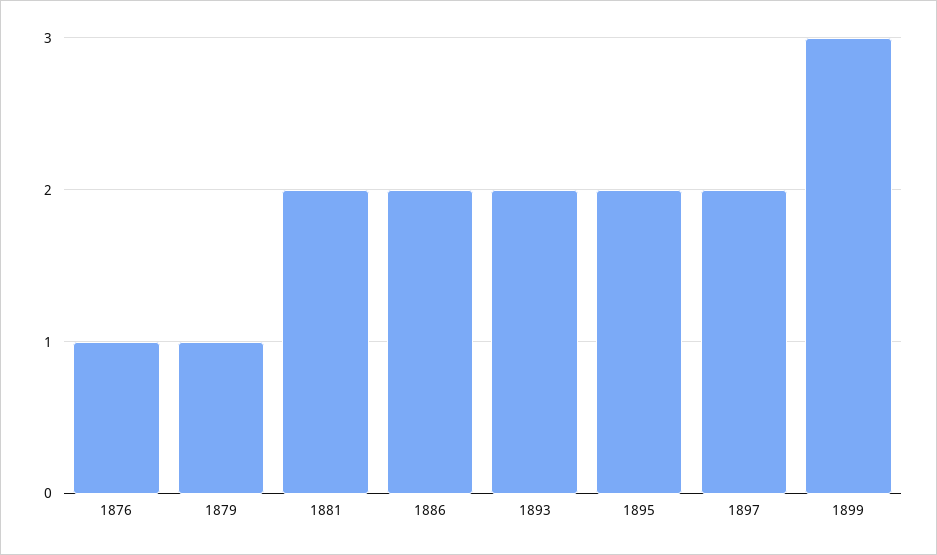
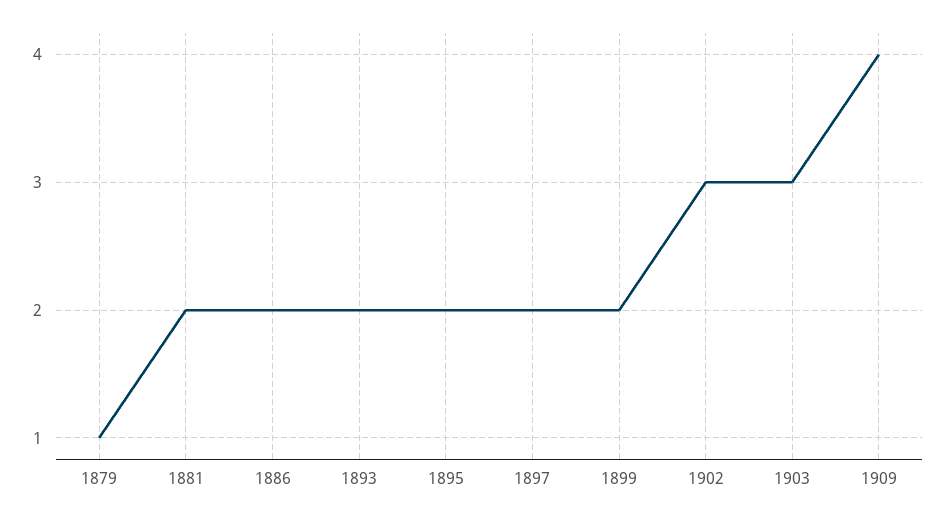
1876: 1 -> none
1899: 3 -> 2
1902: none -> 3
1903: none -> 3
1909: none -> 4

